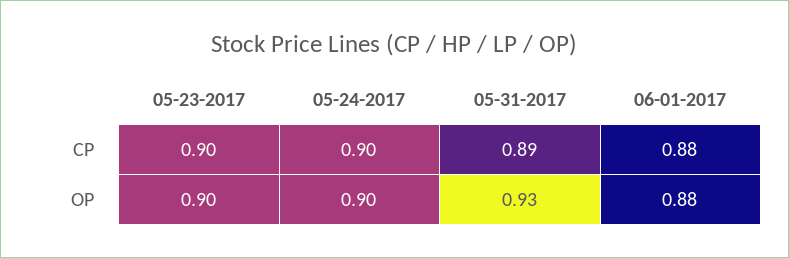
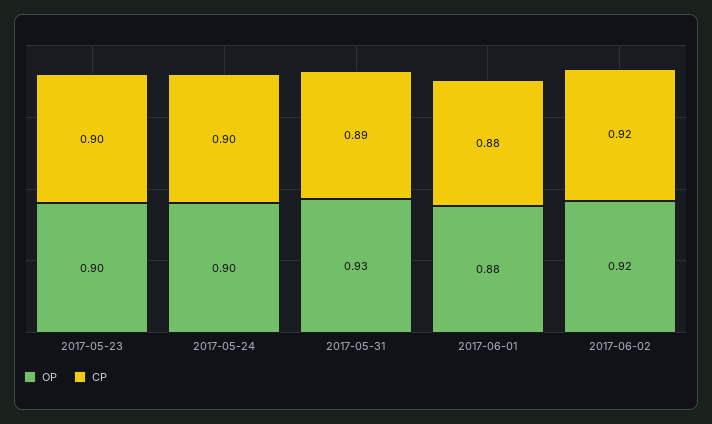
OP, 2017-06-02: none -> 0.92
CP, 2017-06-02: none -> 0.92

